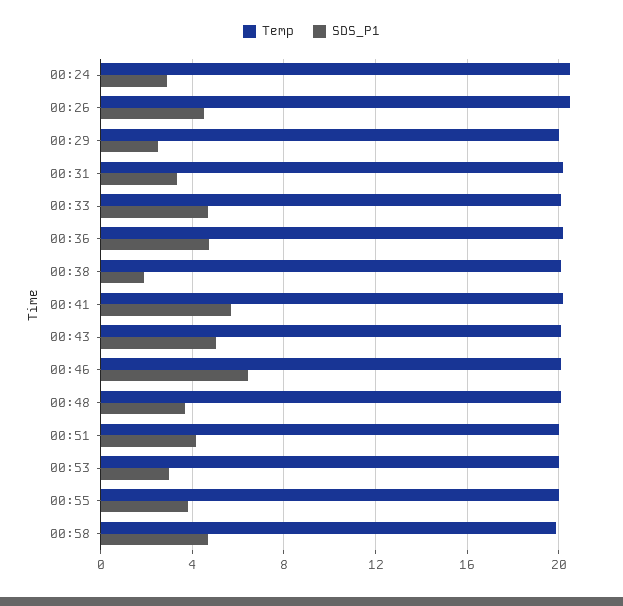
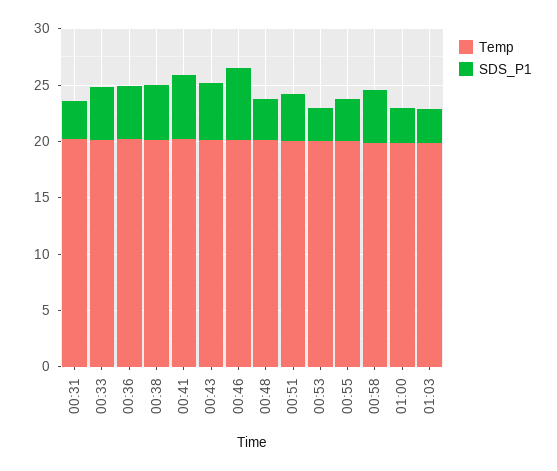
Temp, 00:24: 20.5 -> none
SDS_P1, 00:24: 3 -> none
Temp, 00:26: 20.5 -> none
SDS_P1, 00:26: 4.5 -> none
Temp, 00:29: 20 -> none
SDS_P1, 00:29: 2.5 -> none
SDS_P1, 00:38: 2 -> 5
Temp, 01:00: none -> 20
SDS_P1, 01:00: none -> 3
Temp, 01:03: none -> 20
SDS_P1, 01:03: none -> 3

